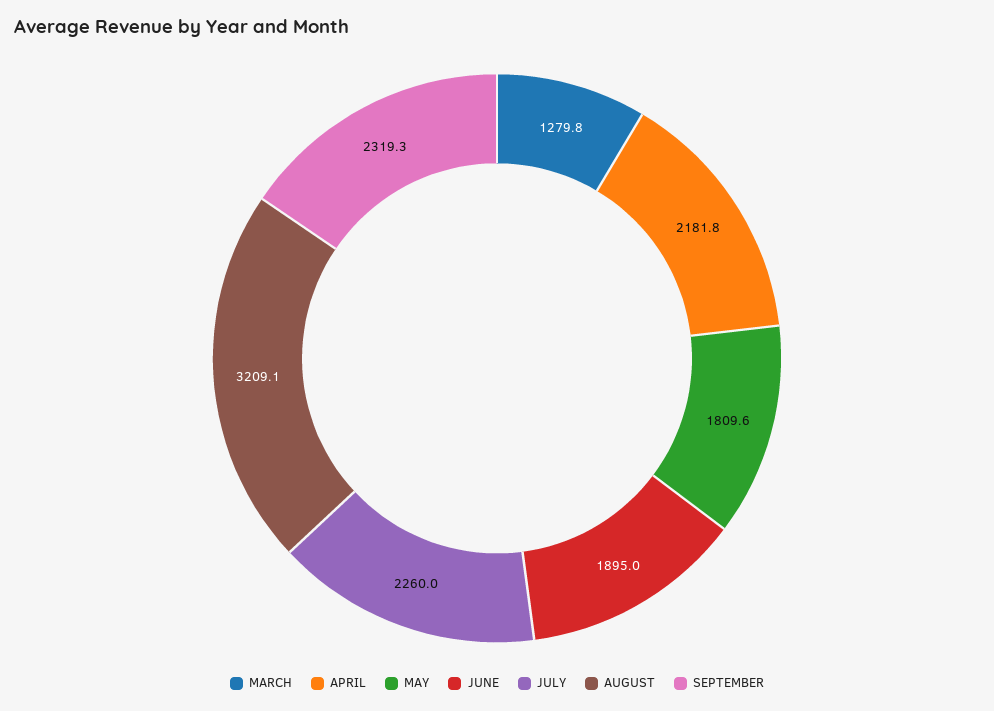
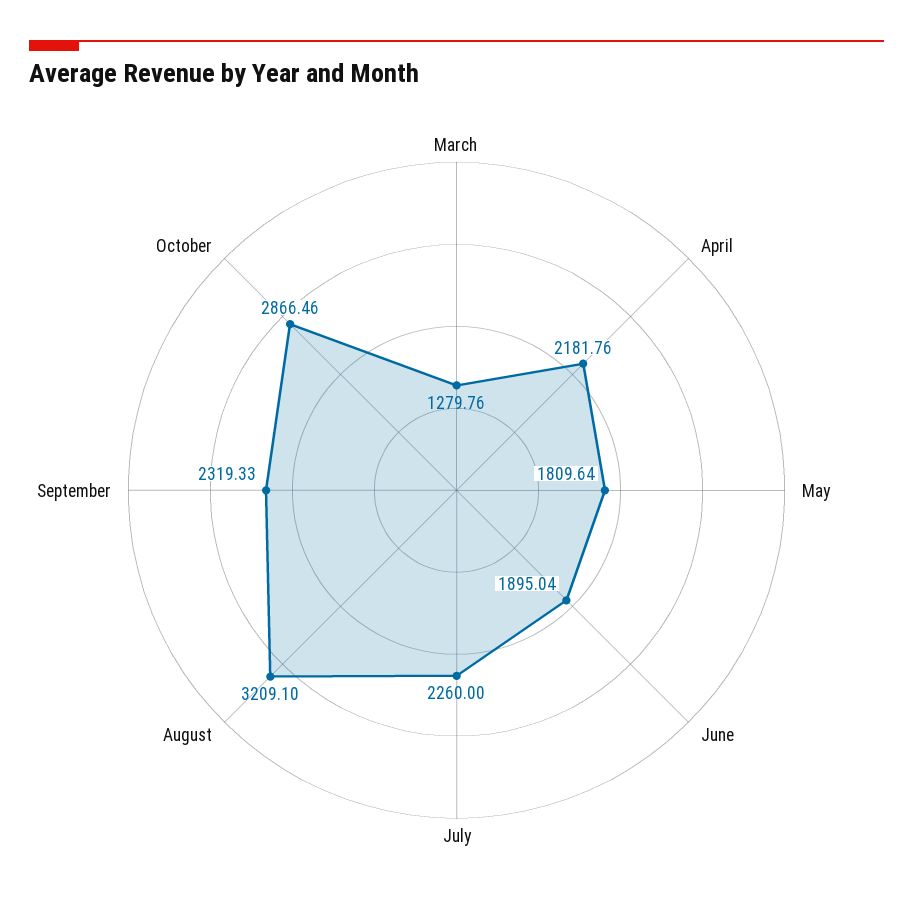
October: none -> 2866.46

